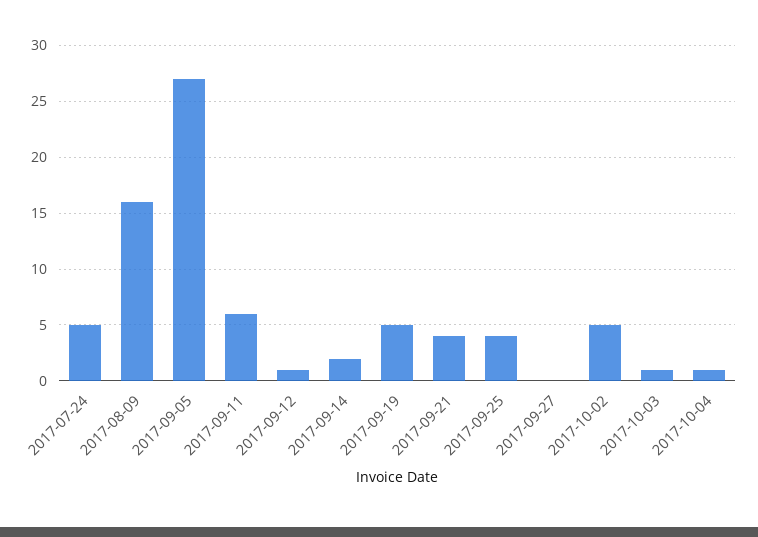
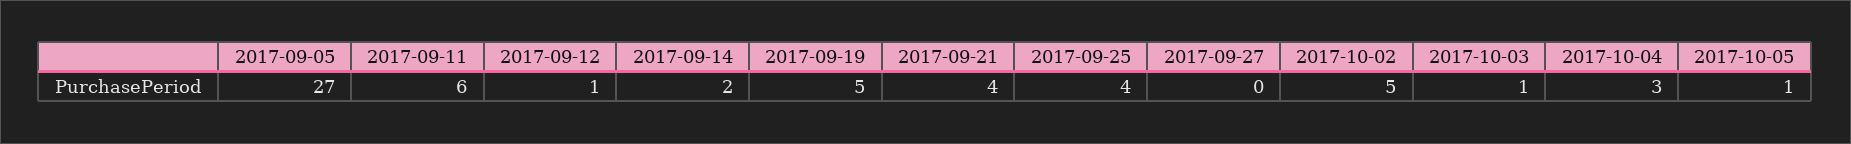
2017-07-24: 5 -> none
2017-08-09: 16 -> none
2017-10-04: 1 -> 3
2017-10-05: none -> 1

